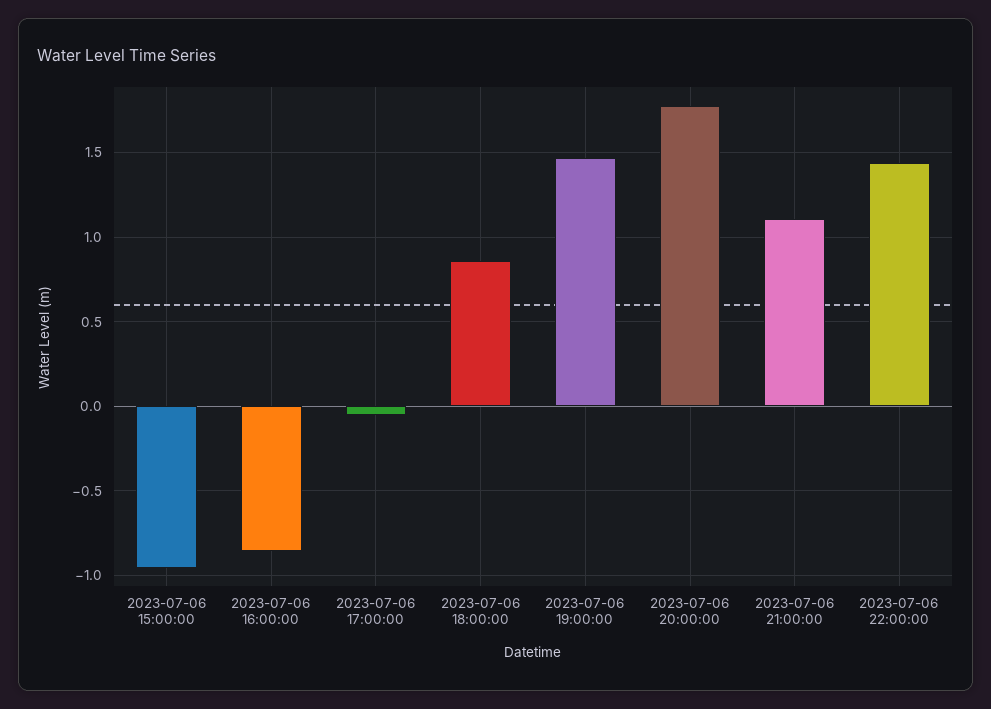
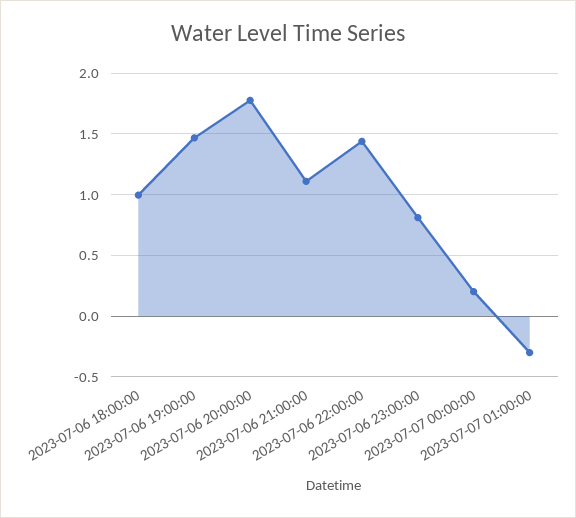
2023-07-06 15:00:00: -0.95 -> none
2023-07-06 16:00:00: -0.85 -> none
2023-07-06 17:00:00: -0.05 -> none
2023-07-06 18:00:00: 0.85 -> 1
2023-07-06 23:00:00: none -> 0.8
2023-07-07 00:00:00: none -> 0.2
2023-07-07 01:00:00: none -> -0.3

